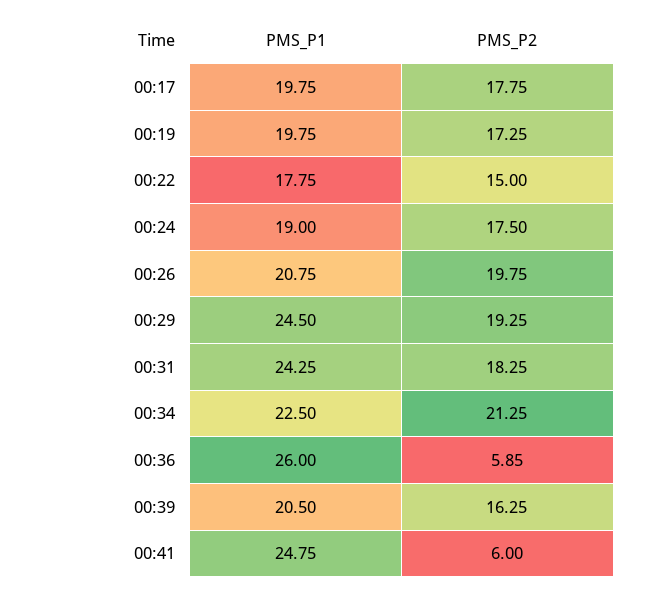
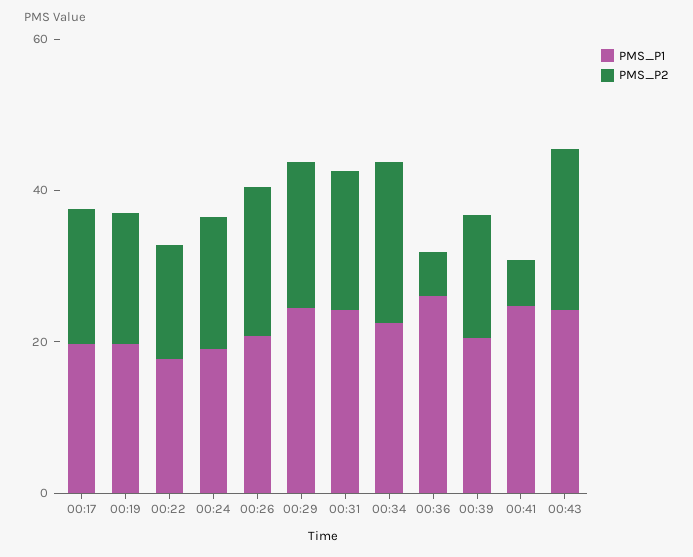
PMS_P1, 00:43: none -> 25
PMS_P2, 00:43: none -> 20

